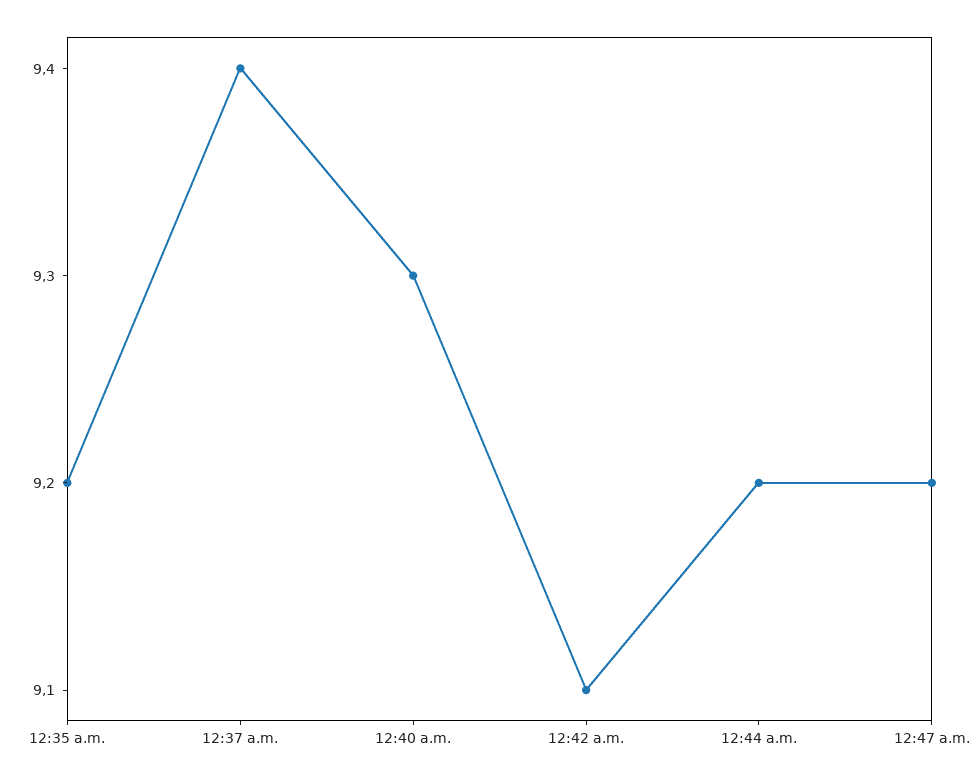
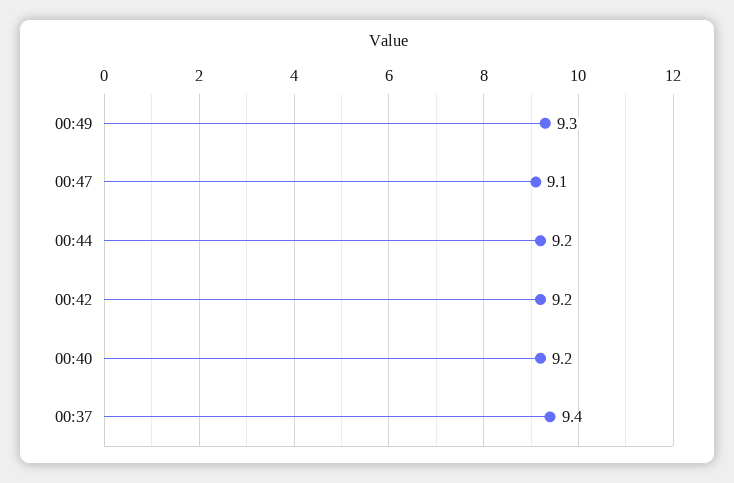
12:35 a.m.: 9.2 -> none
12:40 a.m.: 9.3 -> 9.2
12:42 a.m.: 9.1 -> 9.2
12:47 a.m.: 9.2 -> 9.1
00:49: none -> 9.3

